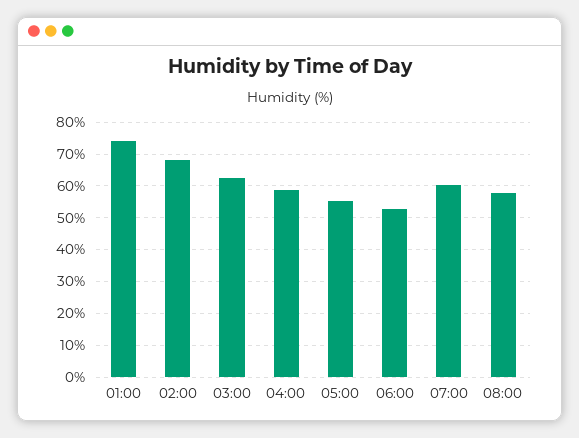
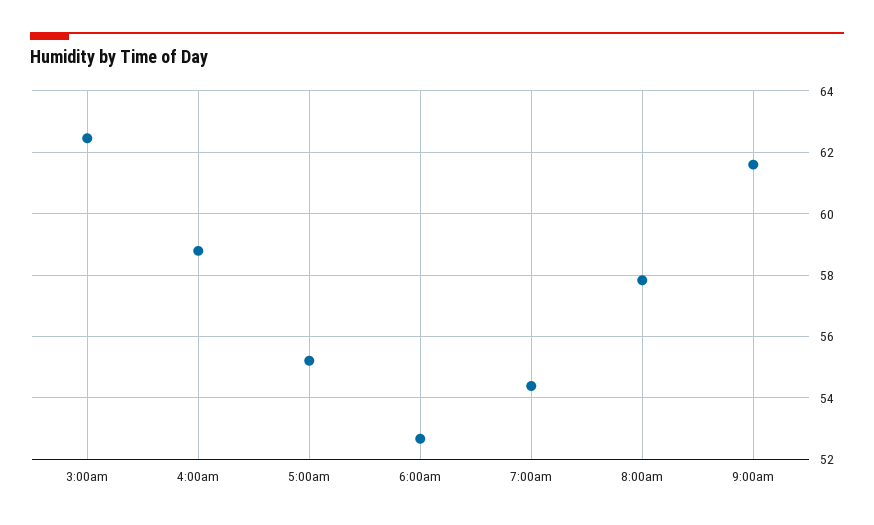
01:00: 74 -> none
02:00: 68 -> none
07:00: 60 -> 54.4
9:00am: none -> 61.6

